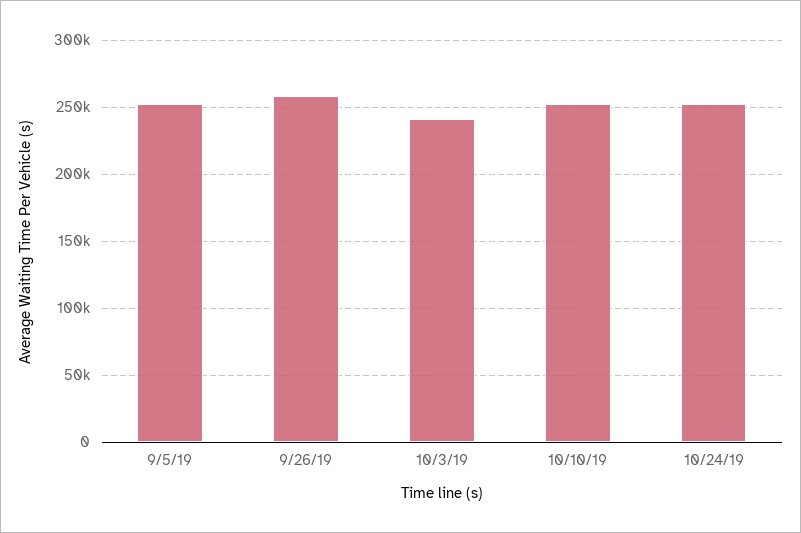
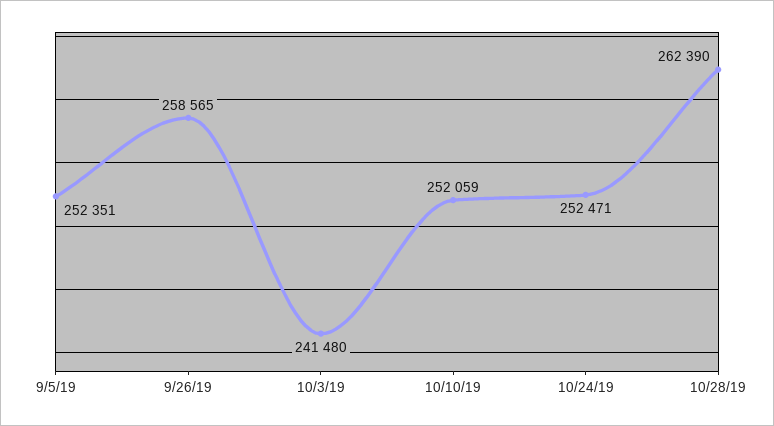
10/28/19: none -> 262390

